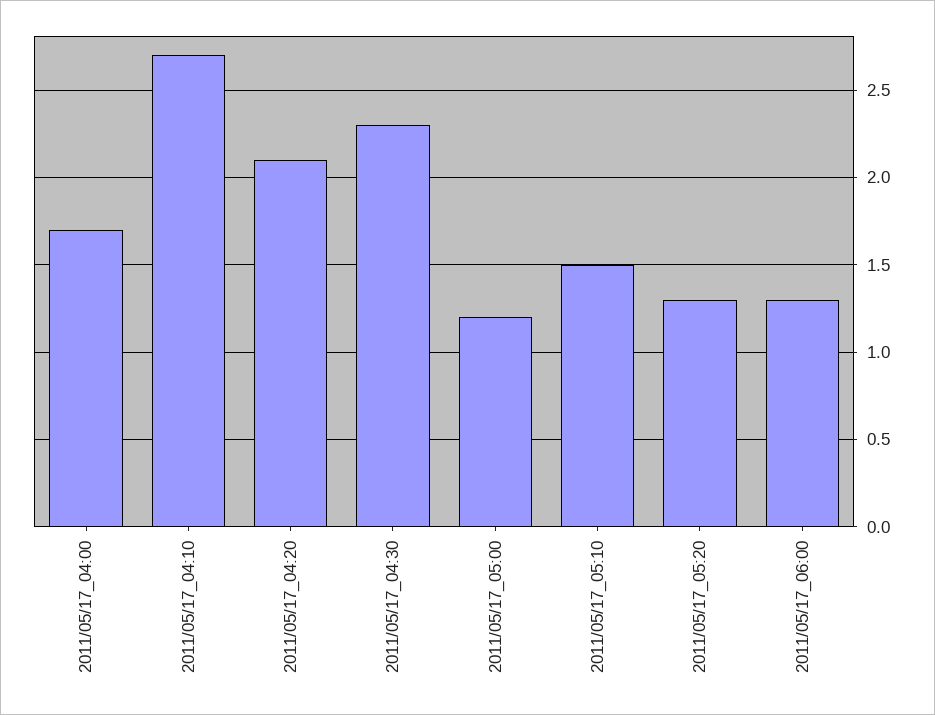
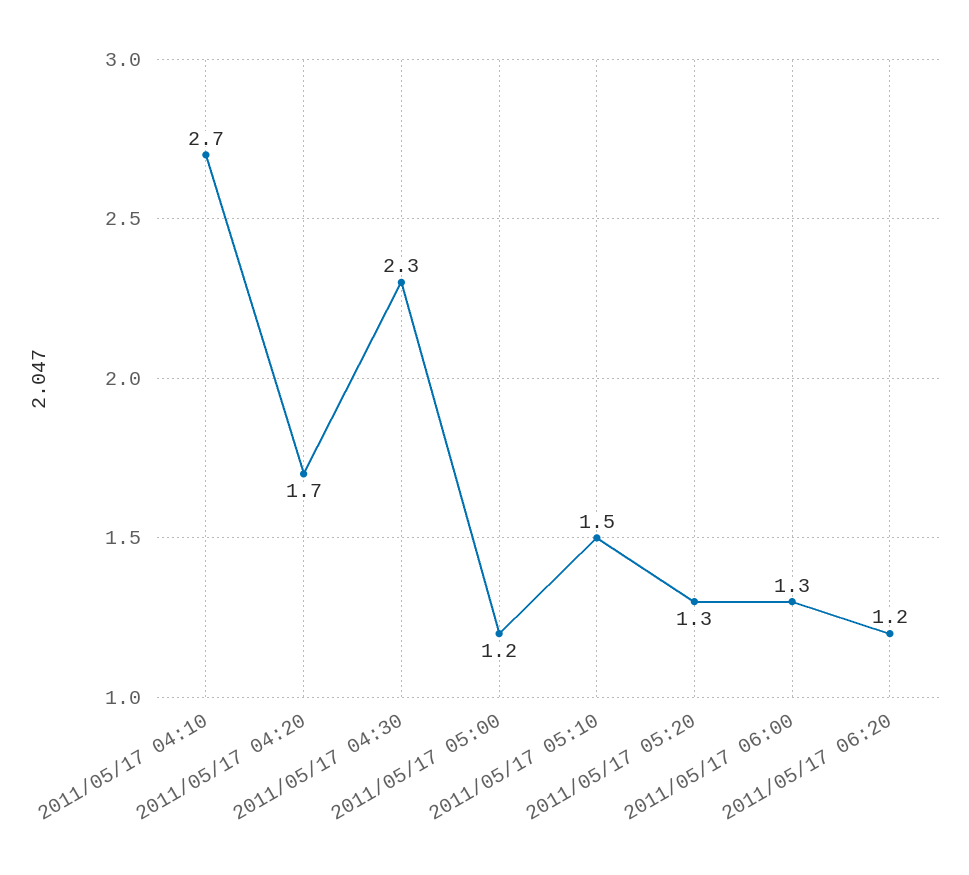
2011/05/17_04:00: 1.7 -> none
2011/05/17_04:20: 2.1 -> 1.7
2011/05/17 06:20: none -> 1.2

